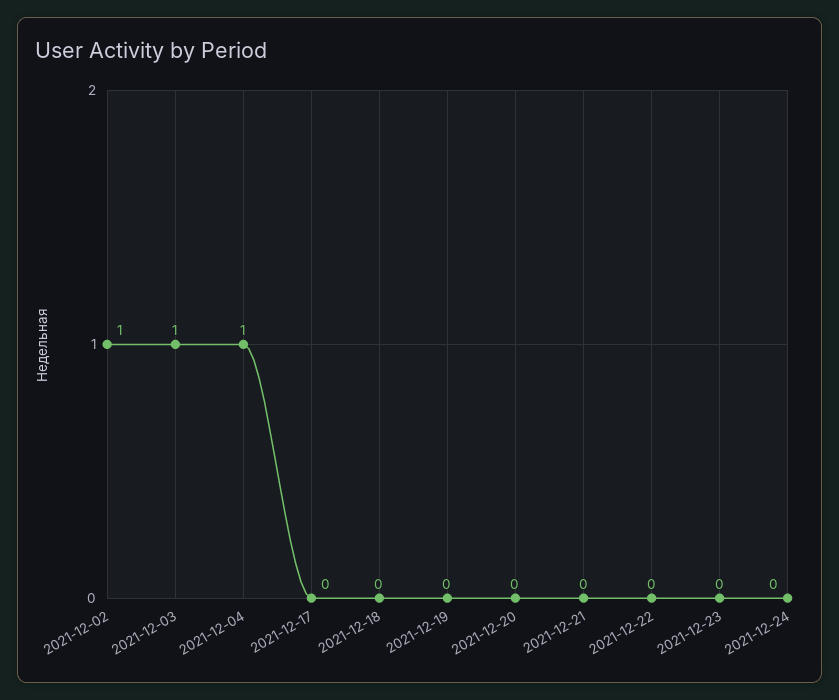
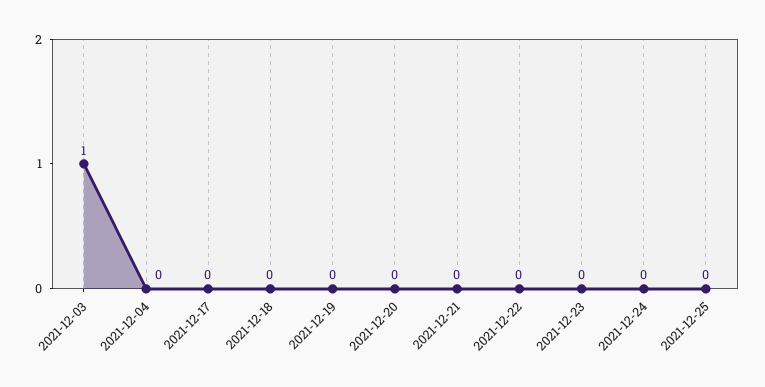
2021-12-02: 1 -> none
2021-12-04: 1 -> 0
2021-12-25: none -> 0

